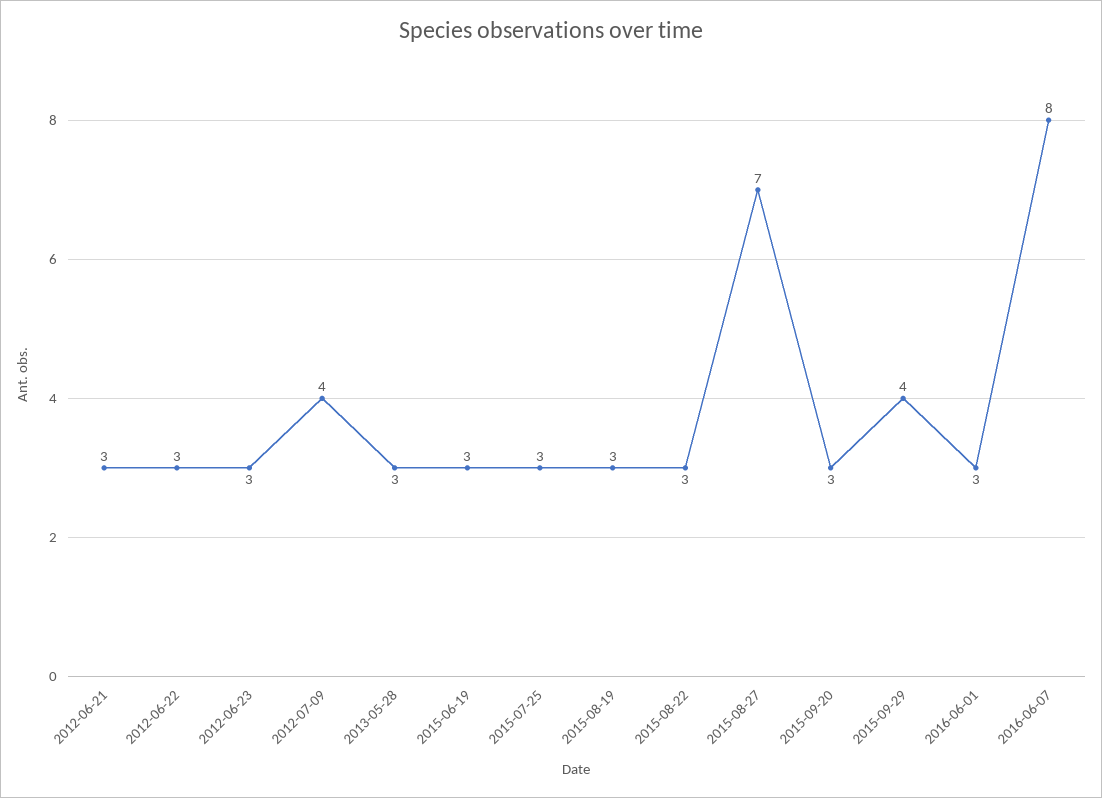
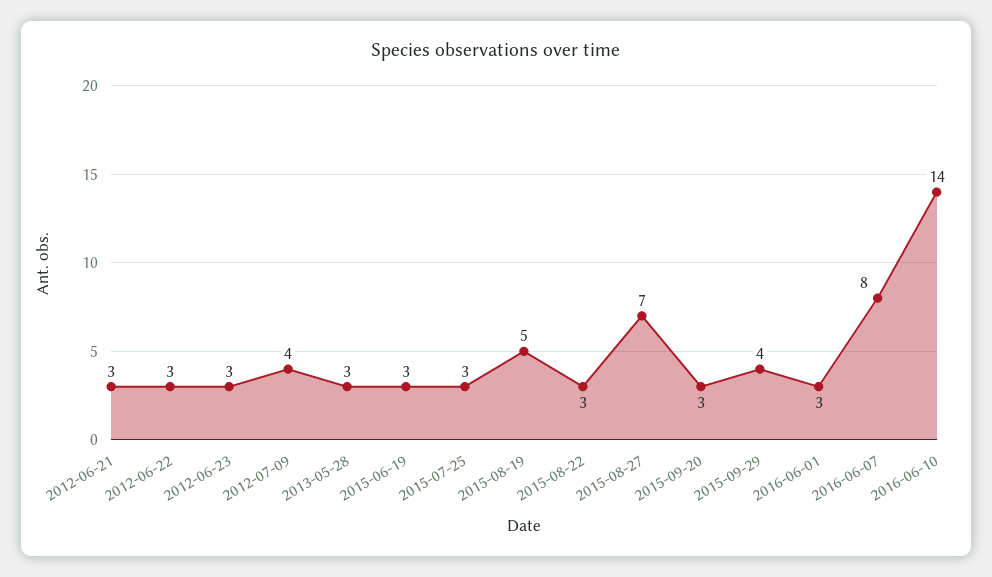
2015-08-19: 3 -> 5
2016-06-10: none -> 14

